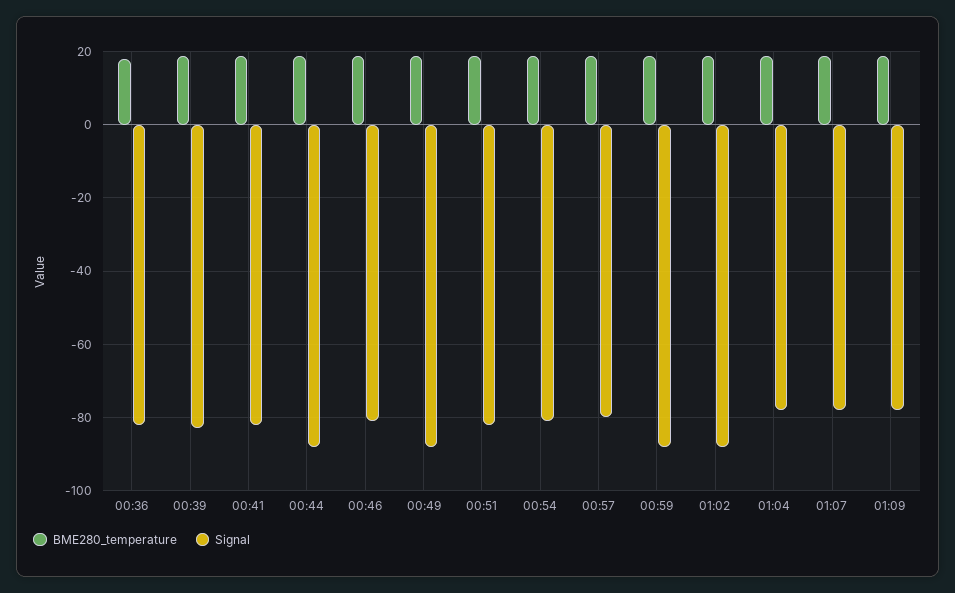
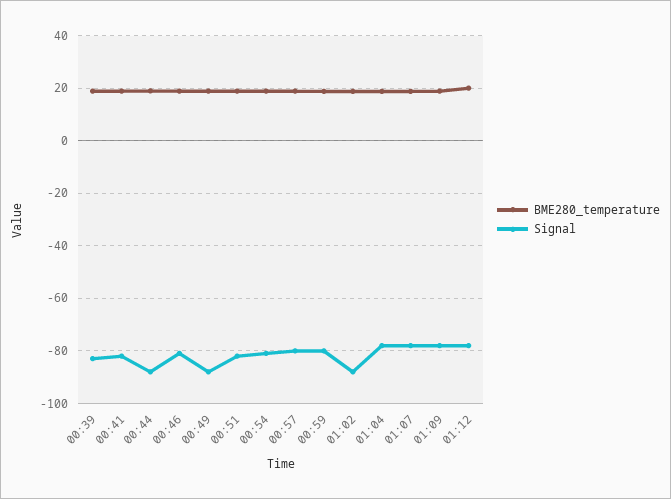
BME280_temperature, 00:36: 18 -> none
Signal, 00:36: -82 -> none
Signal, 00:59: -88 -> -80
BME280_temperature, 01:12: none -> 20
Signal, 01:12: none -> -77.5

